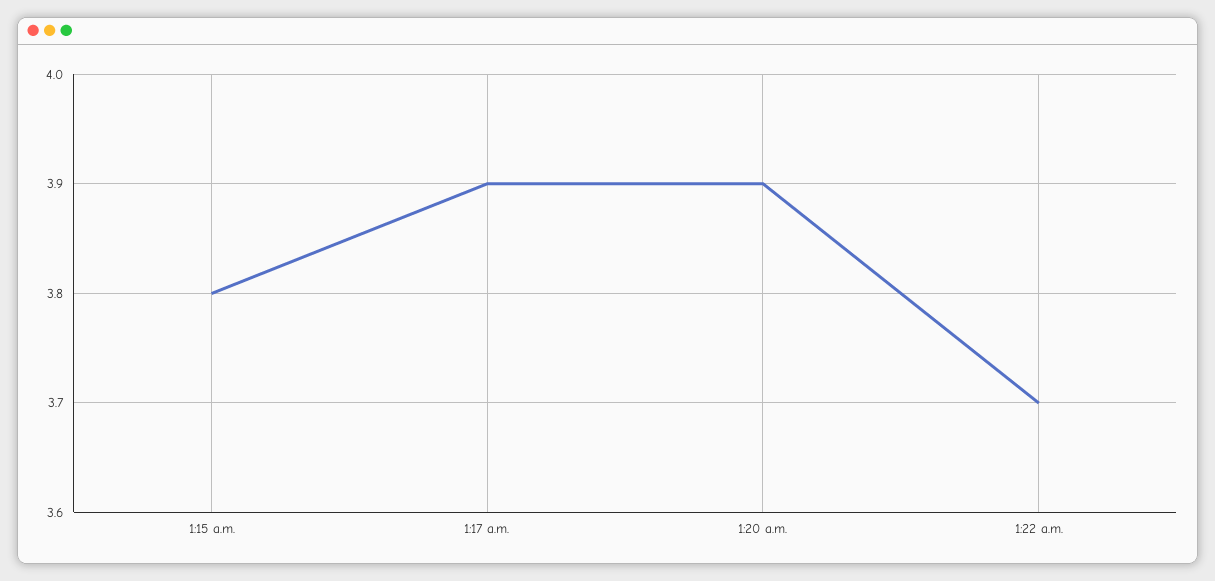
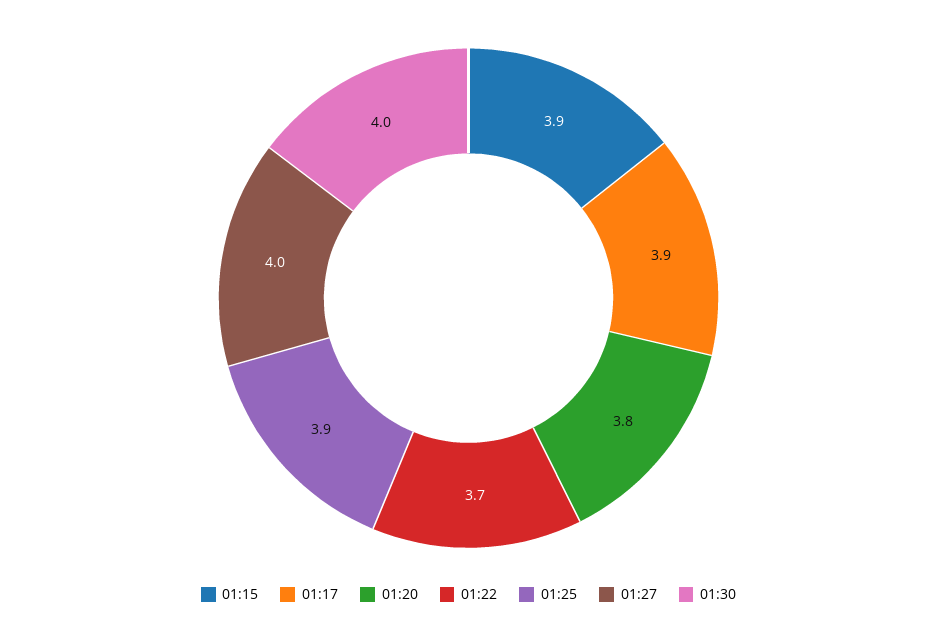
1:15 a.m.: 3.8 -> 3.9
1:20 a.m.: 3.9 -> 3.8
01:25: none -> 3.9
01:27: none -> 4
01:30: none -> 4

